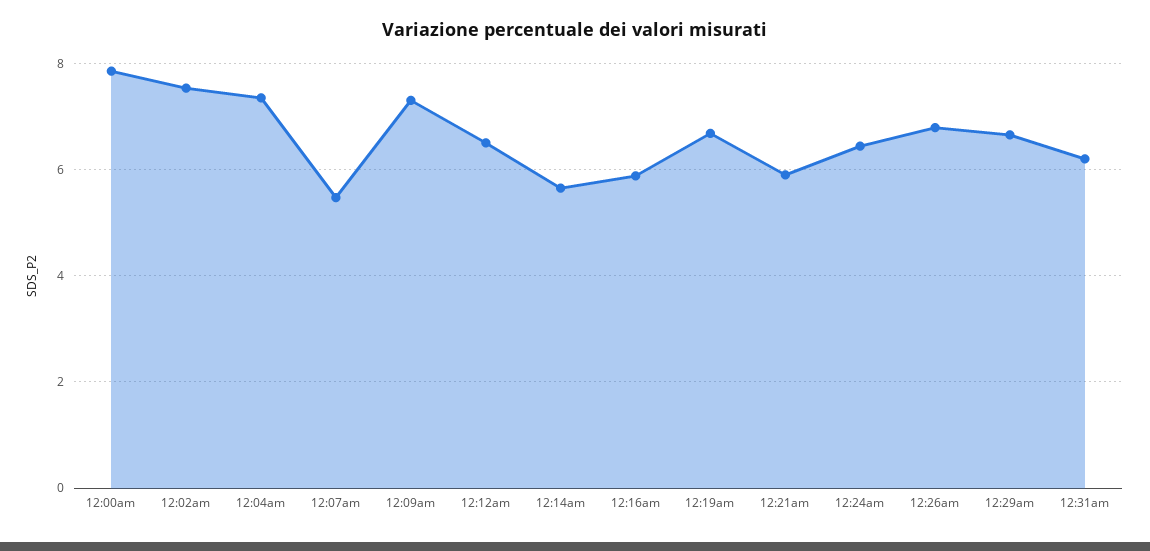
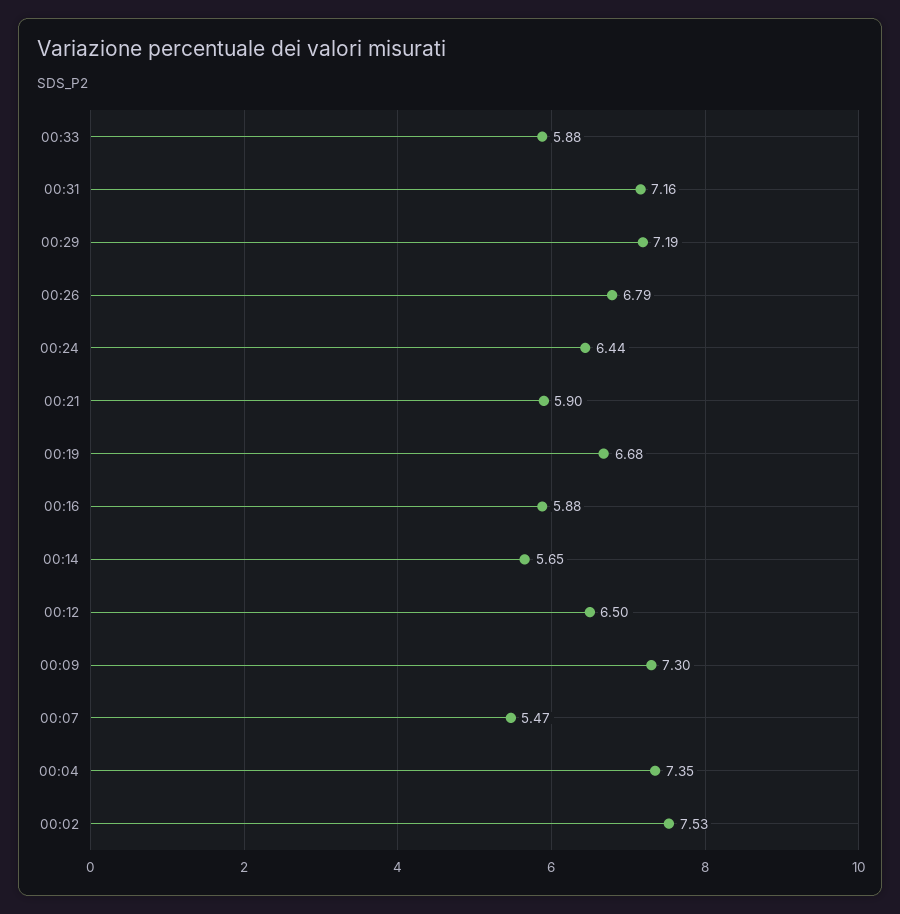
12:00am: 7.8 -> none
12:29am: 6.6 -> 7.19
12:31am: 6.2 -> 7.16
00:33: none -> 5.88

